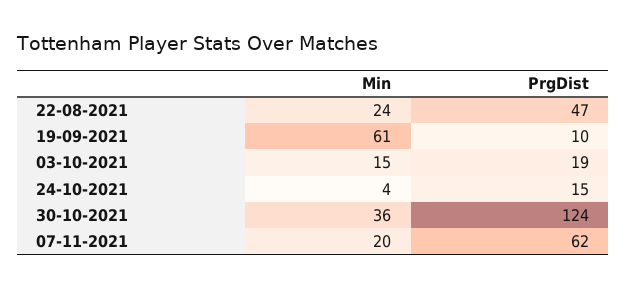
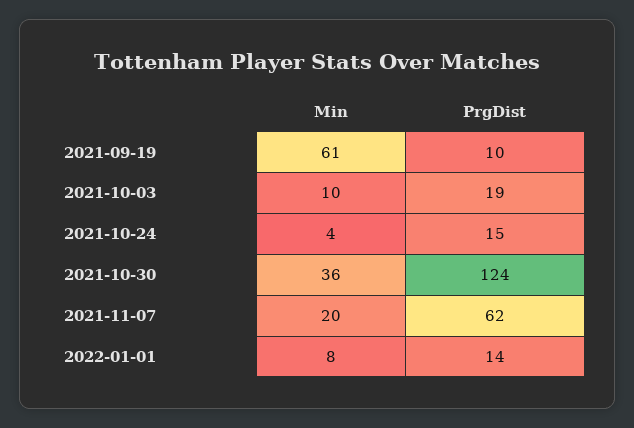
Min, 22-08-2021: 24 -> none
PrgDist, 22-08-2021: 47 -> none
Min, 03-10-2021: 15 -> 10
Min, 2022-01-01: none -> 8
PrgDist, 2022-01-01: none -> 14

